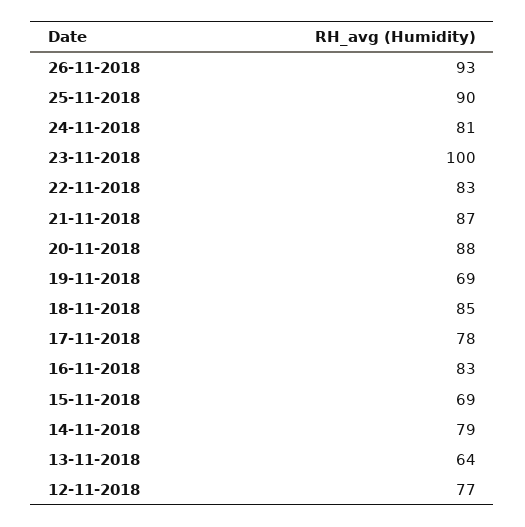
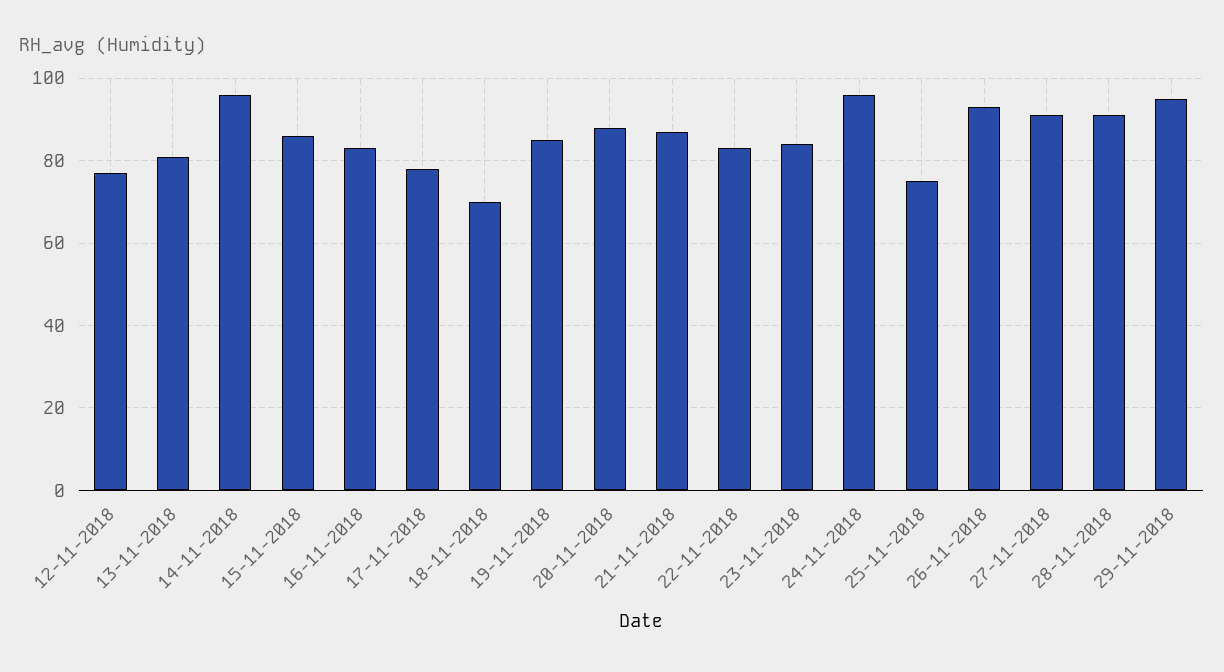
25-11-2018: 90 -> 75
24-11-2018: 81 -> 95
23-11-2018: 100 -> 85
19-11-2018: 69 -> 85
18-11-2018: 85 -> 70
15-11-2018: 69 -> 85
14-11-2018: 79 -> 95
13-11-2018: 64 -> 80
27-11-2018: none -> 90
28-11-2018: none -> 90
29-11-2018: none -> 95

